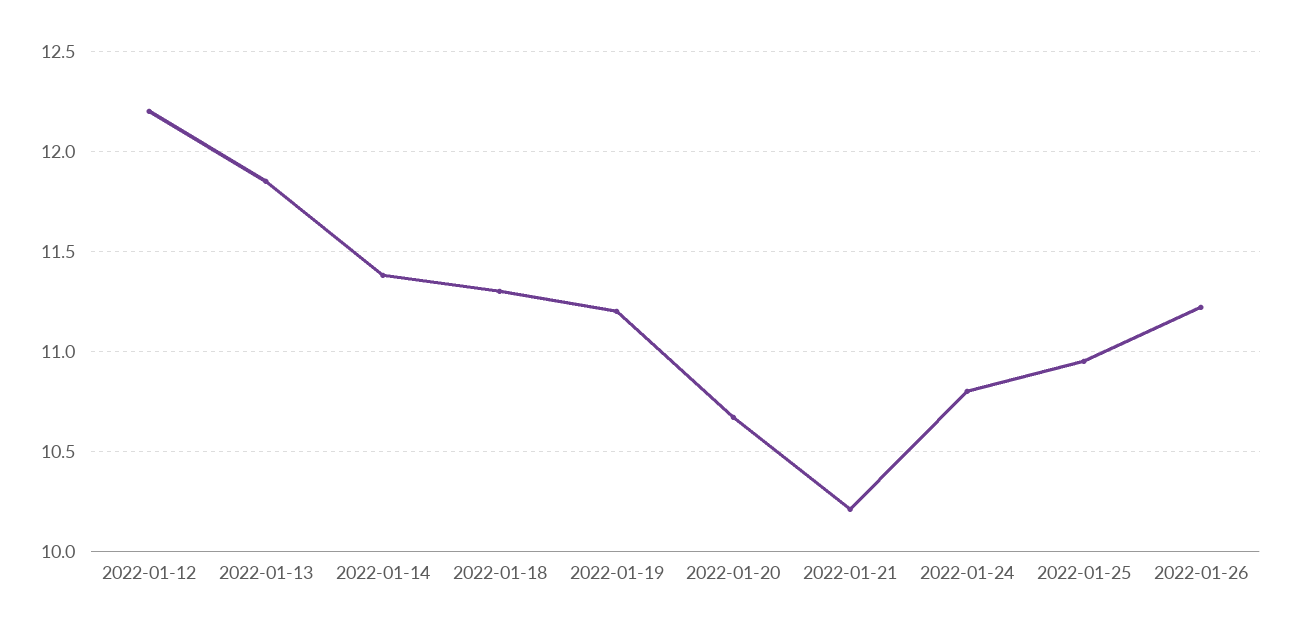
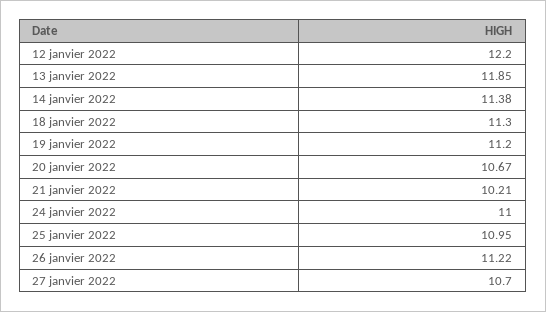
2022-01-24: 10.8 -> 11
27 janvier 2022: none -> 10.7

